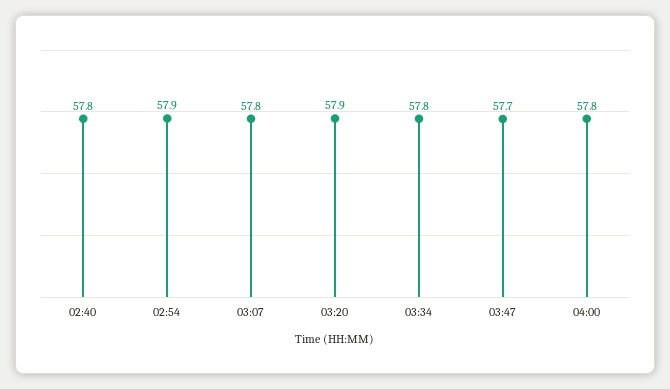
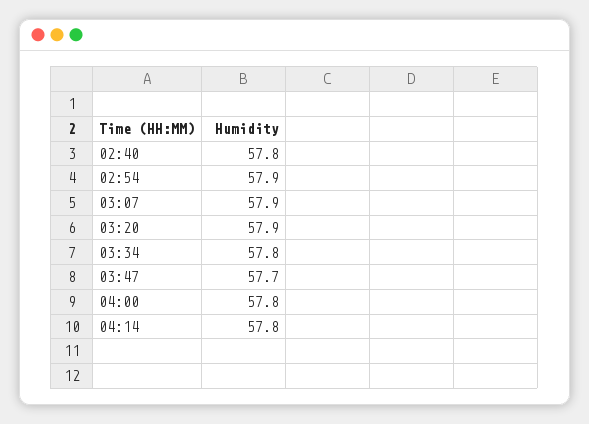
03:07: 57.8 -> 57.9
04:14: none -> 57.8

